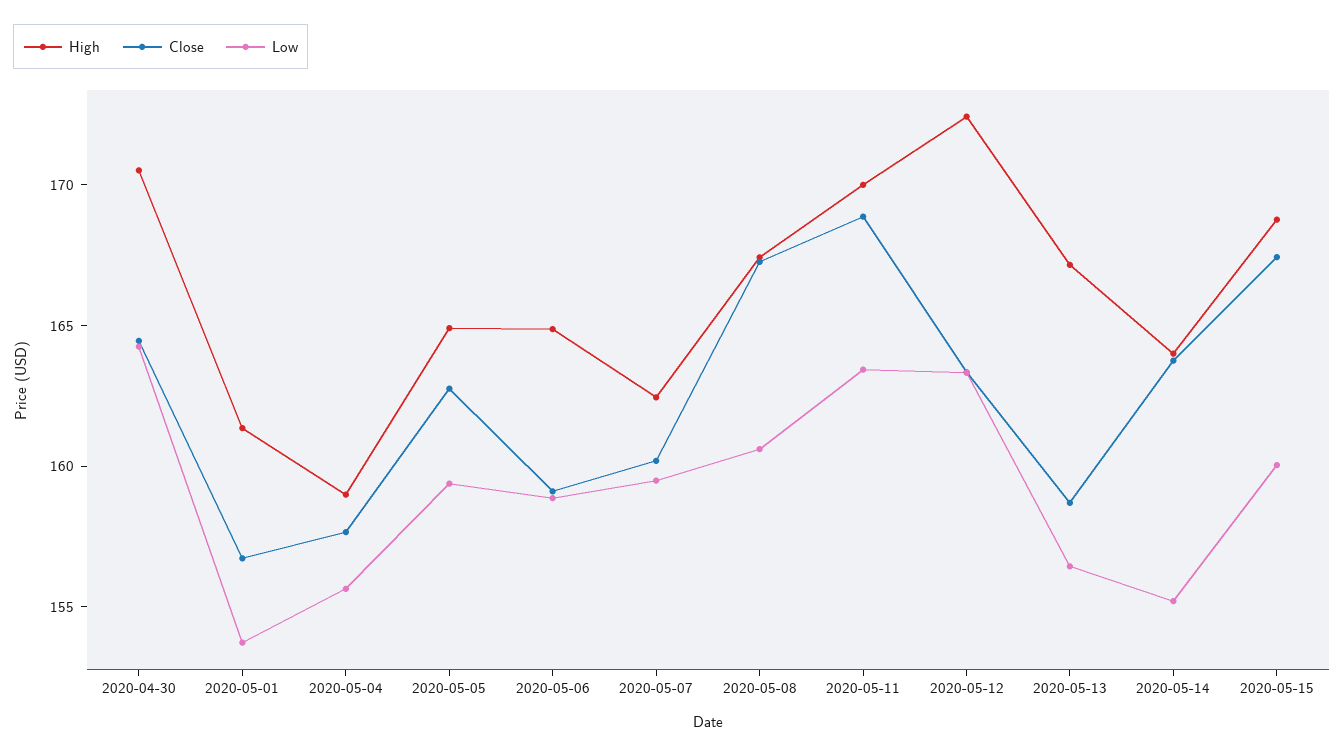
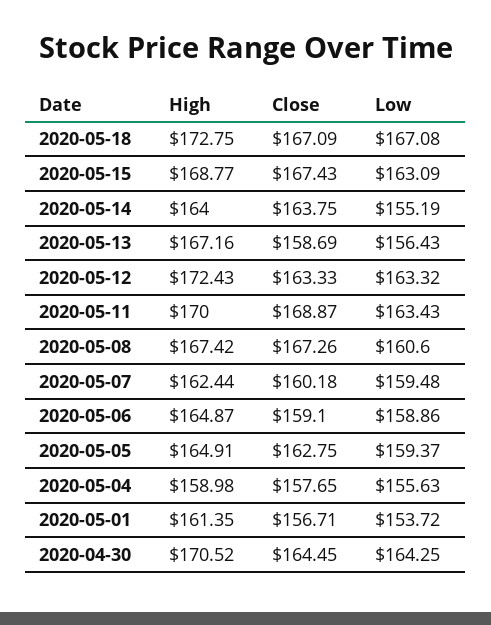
Low, 2020-05-15: 160 -> 163.09
High, 2020-05-18: none -> 172.75
Close, 2020-05-18: none -> 167.09
Low, 2020-05-18: none -> 167.08

